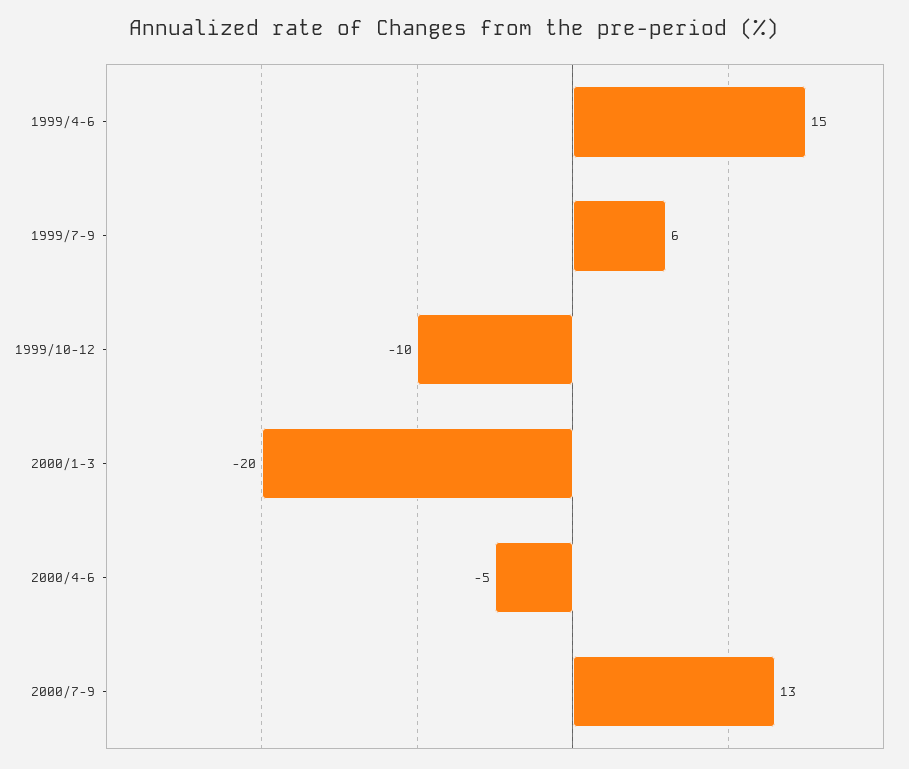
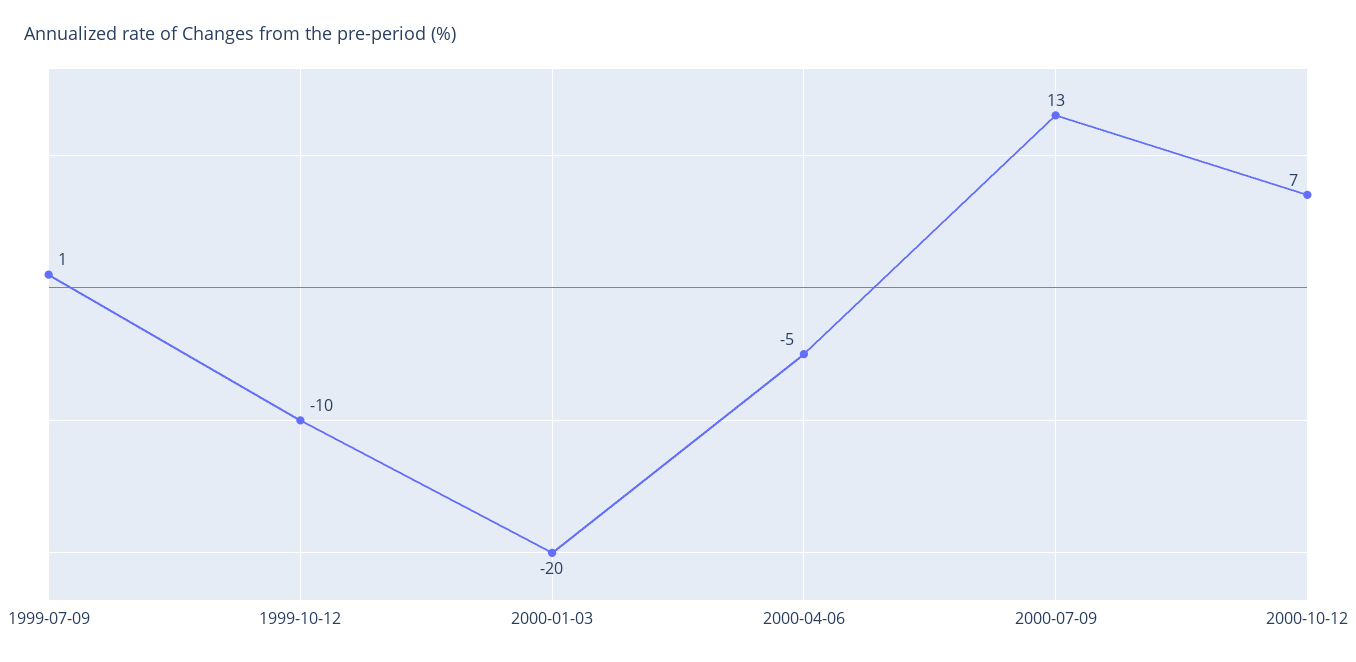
1999/4-6: 15 -> none
1999/7-9: 6 -> 1
2000-10-12: none -> 7

